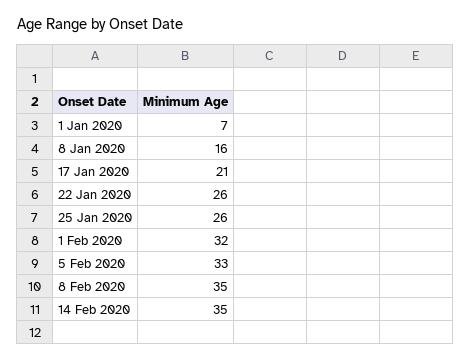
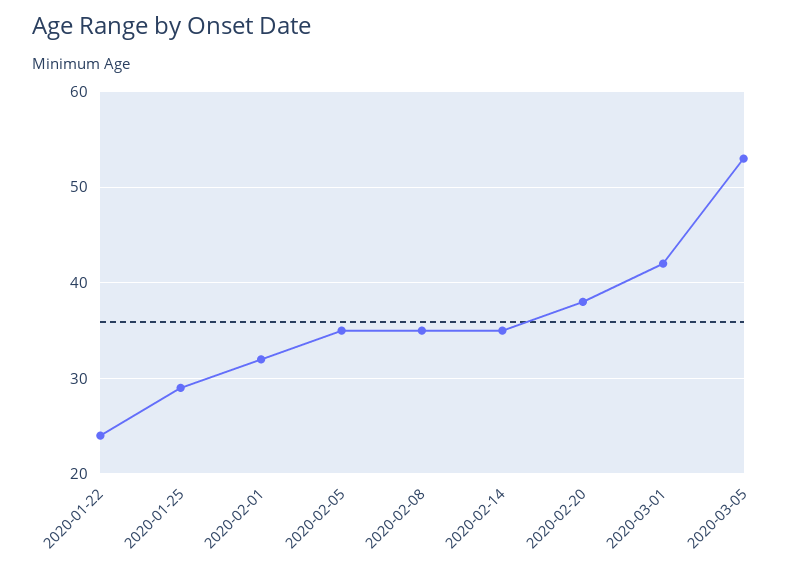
1 Jan 2020: 7 -> none
8 Jan 2020: 16 -> none
17 Jan 2020: 21 -> none
22 Jan 2020: 26 -> 24
25 Jan 2020: 26 -> 29
5 Feb 2020: 33 -> 35
2020-02-20: none -> 38
2020-03-01: none -> 42
2020-03-05: none -> 53

